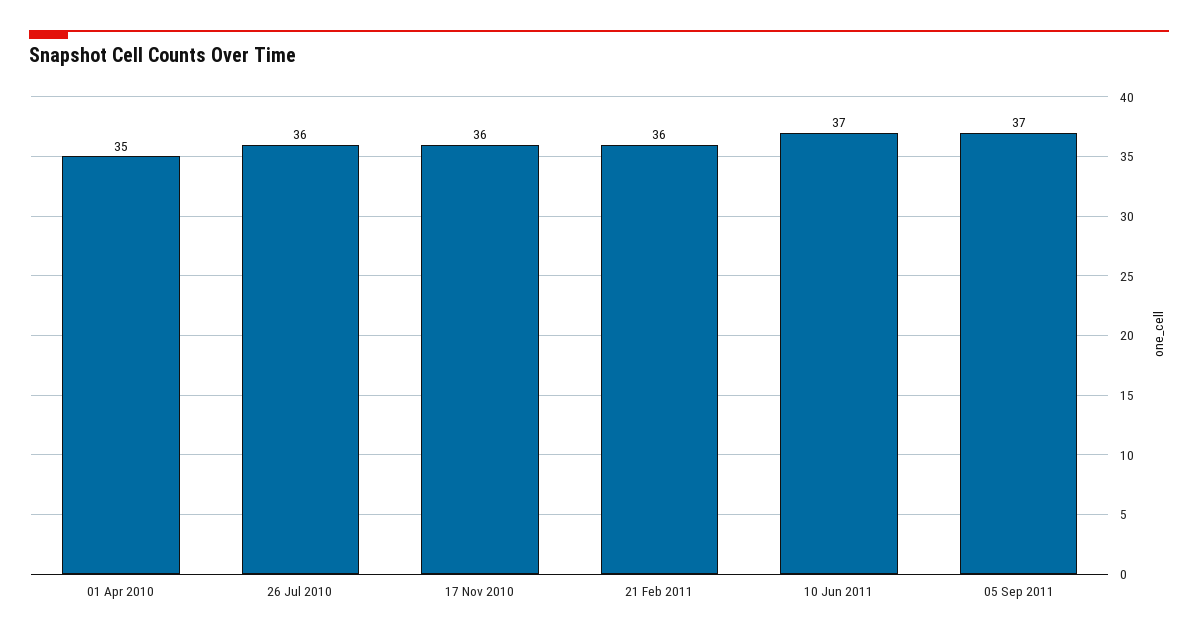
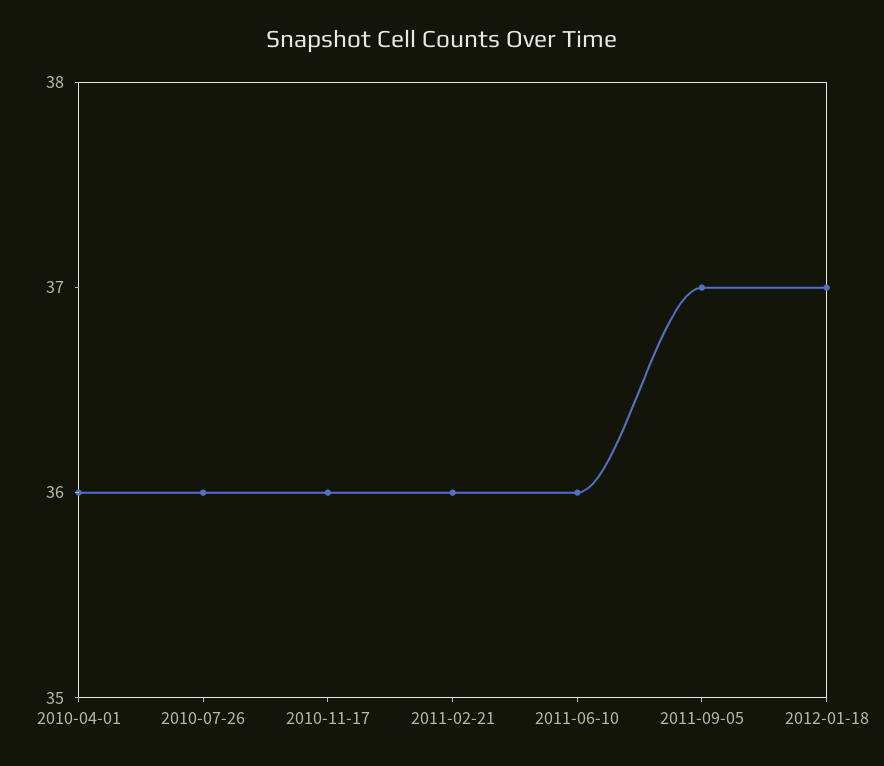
01 Apr 2010: 35 -> 36
10 Jun 2011: 37 -> 36
2012-01-18: none -> 37

